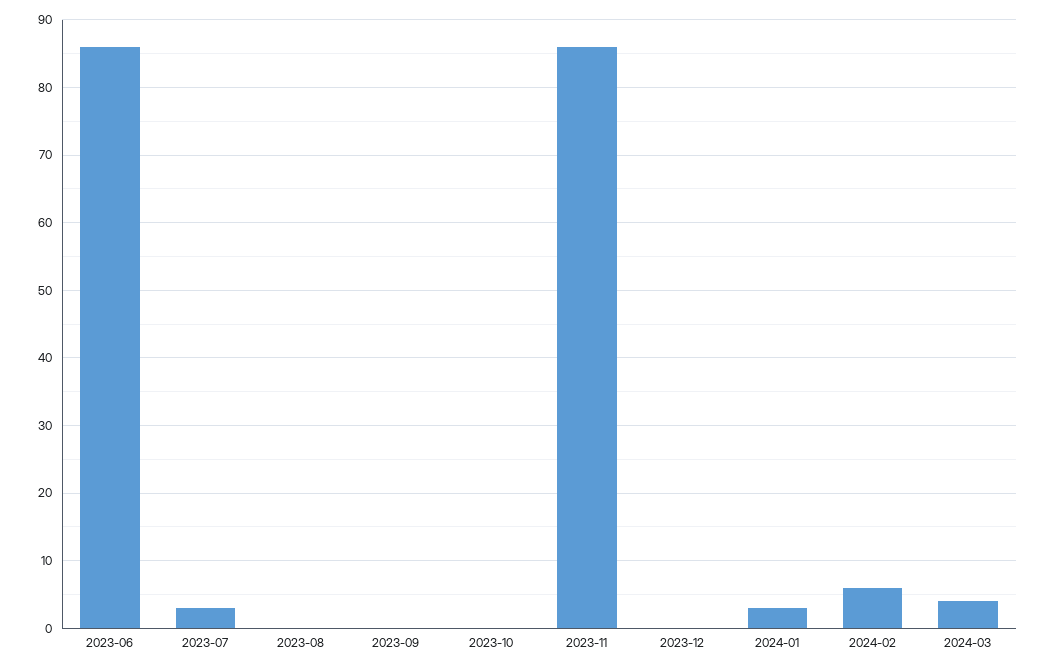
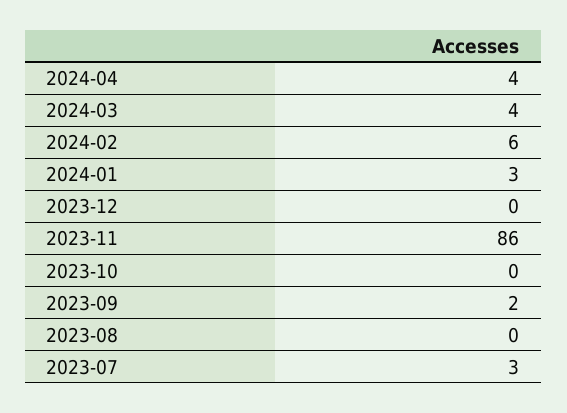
2023-06: 86 -> none
2023-09: 0 -> 2
2024-04: none -> 4

